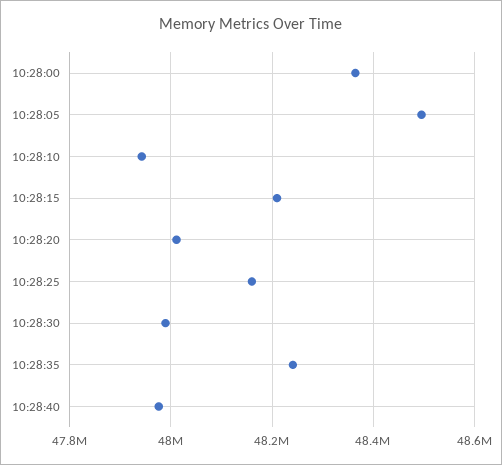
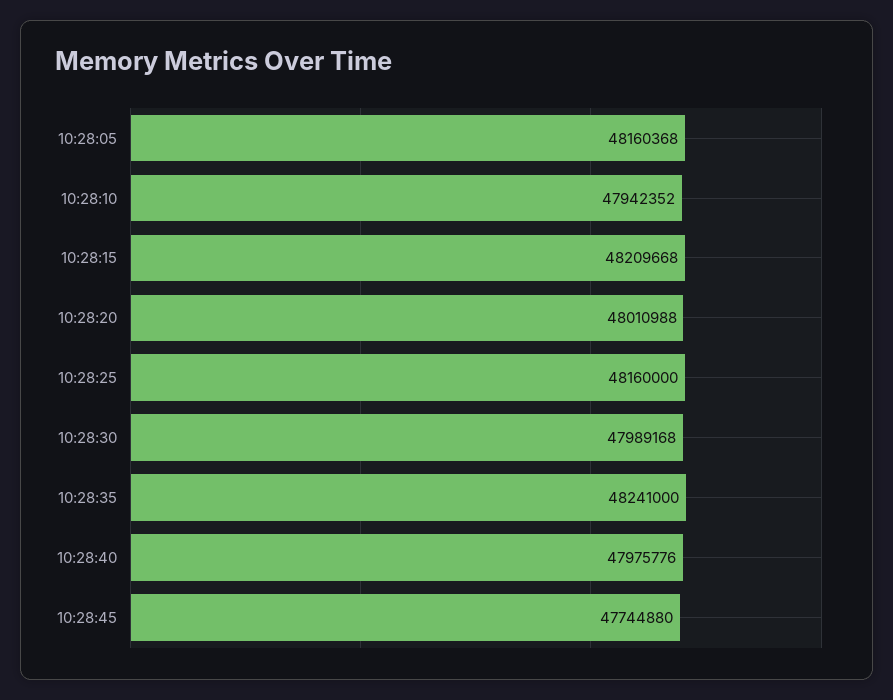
10:28:00: 48360000 -> none
10:28:05: 48500000 -> 48160368
10:28:45: none -> 47744880

